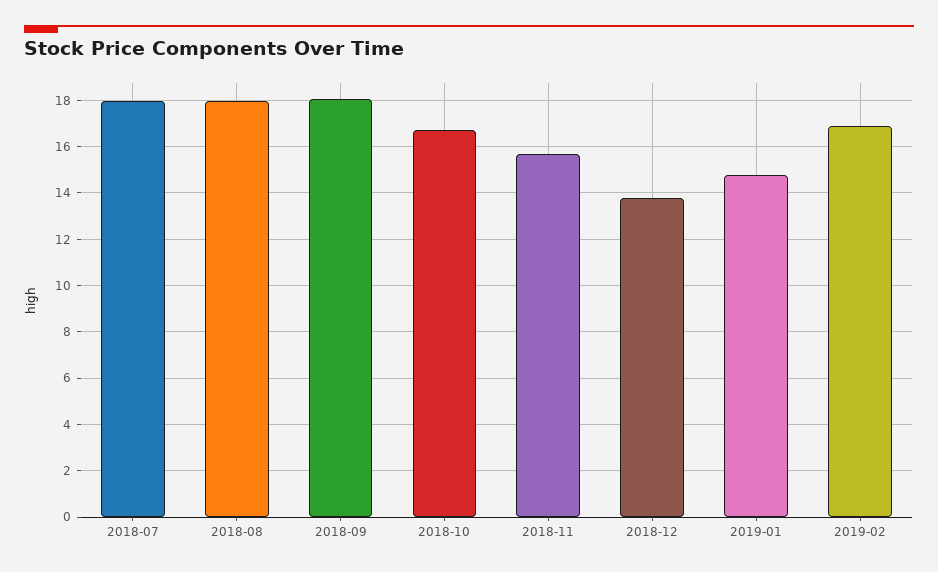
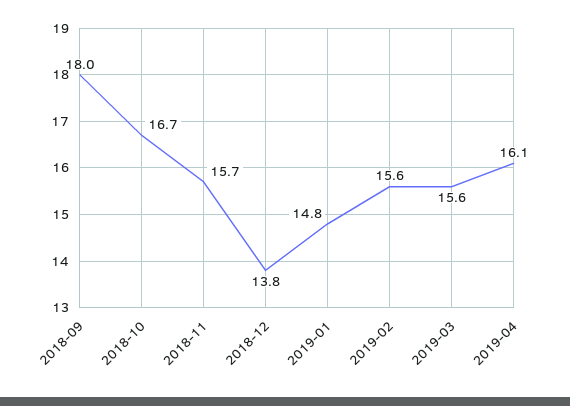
2018-07: 18 -> none
2018-08: 18 -> none
2019-02: 17 -> 15.6
2019-03: none -> 15.6
2019-04: none -> 16.1

